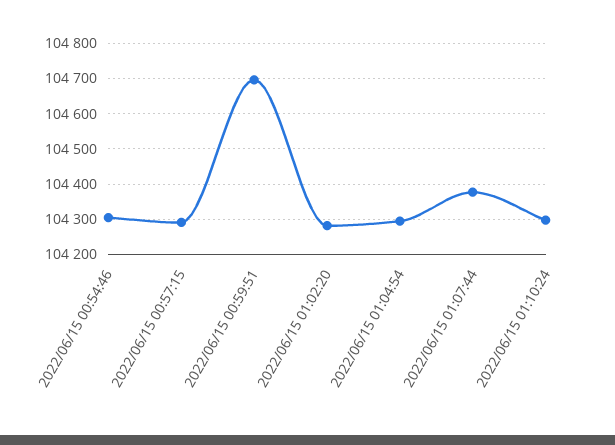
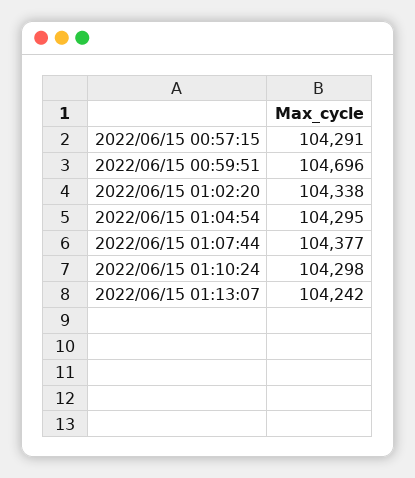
2022/06/15 00:54:46: 104300 -> none
2022/06/15 01:02:20: 104280 -> 104338
2022/06/15 01:13:07: none -> 104242

